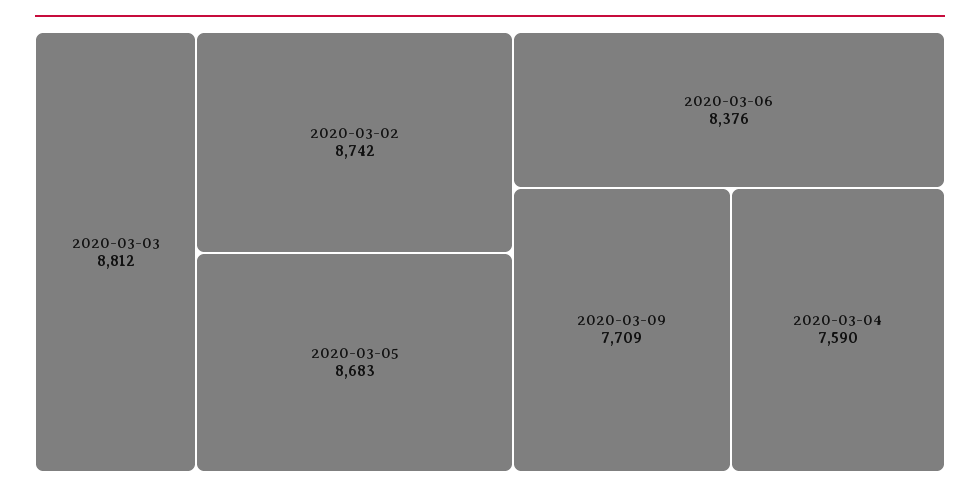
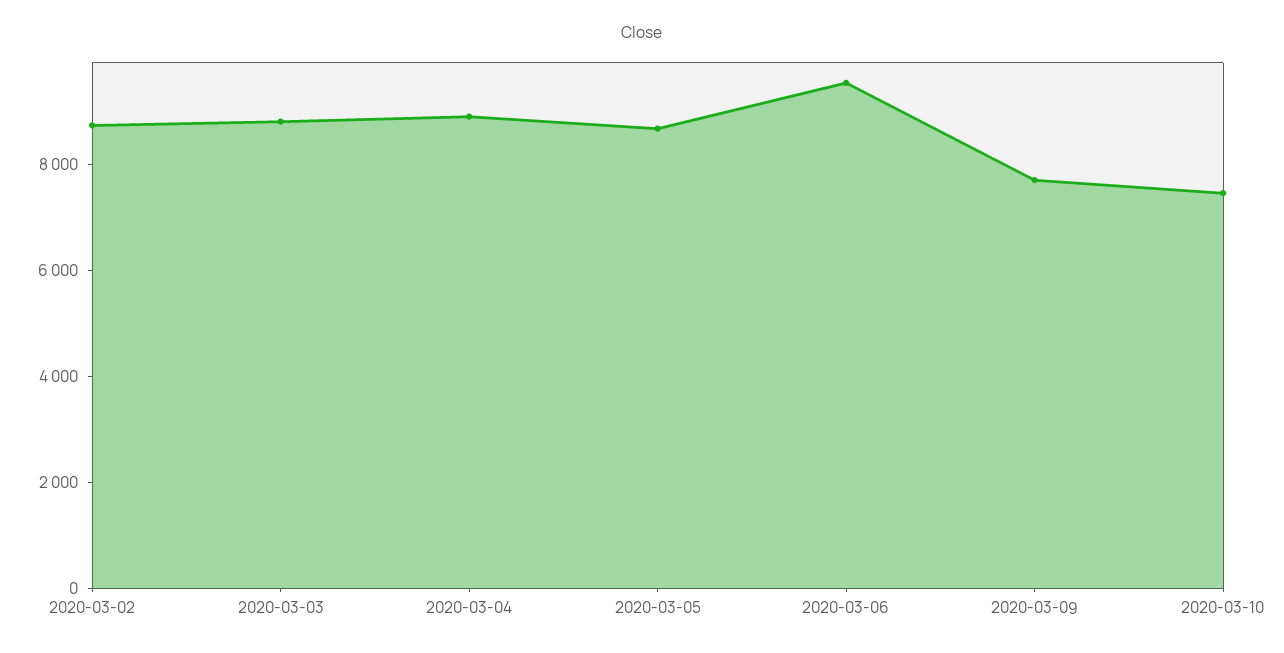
2020-03-06: 8376 -> 9500
2020-03-04: 7590 -> 9000
2020-03-10: none -> 7500

